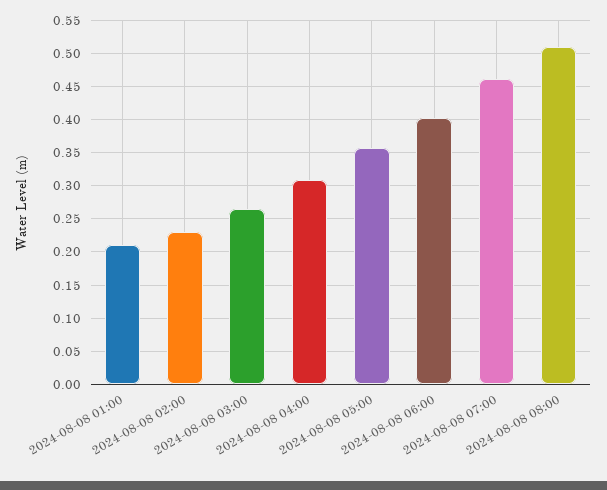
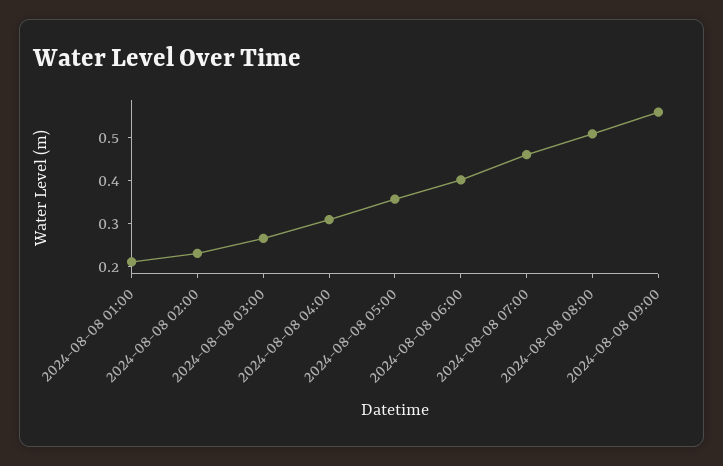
2024-08-08 09:00: none -> 0.56

